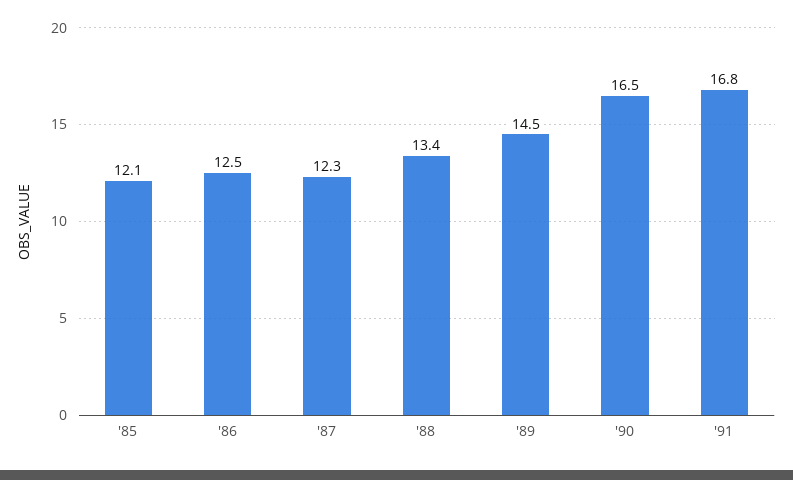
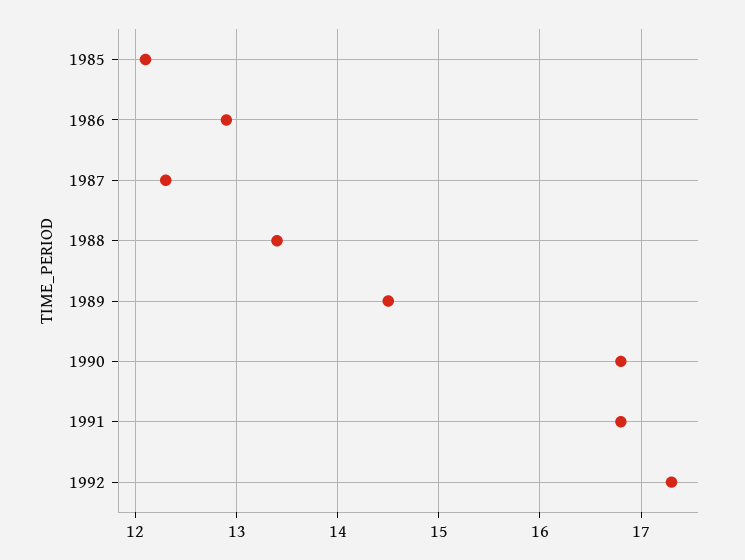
'86: 12.5 -> 12.9
'90: 16.5 -> 16.8
1992: none -> 17.3

